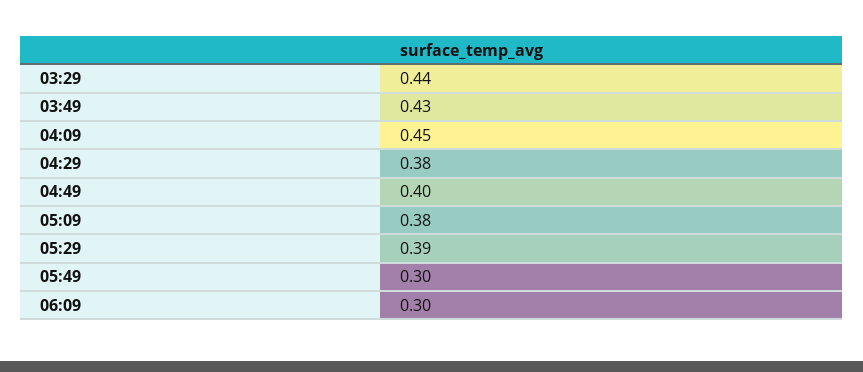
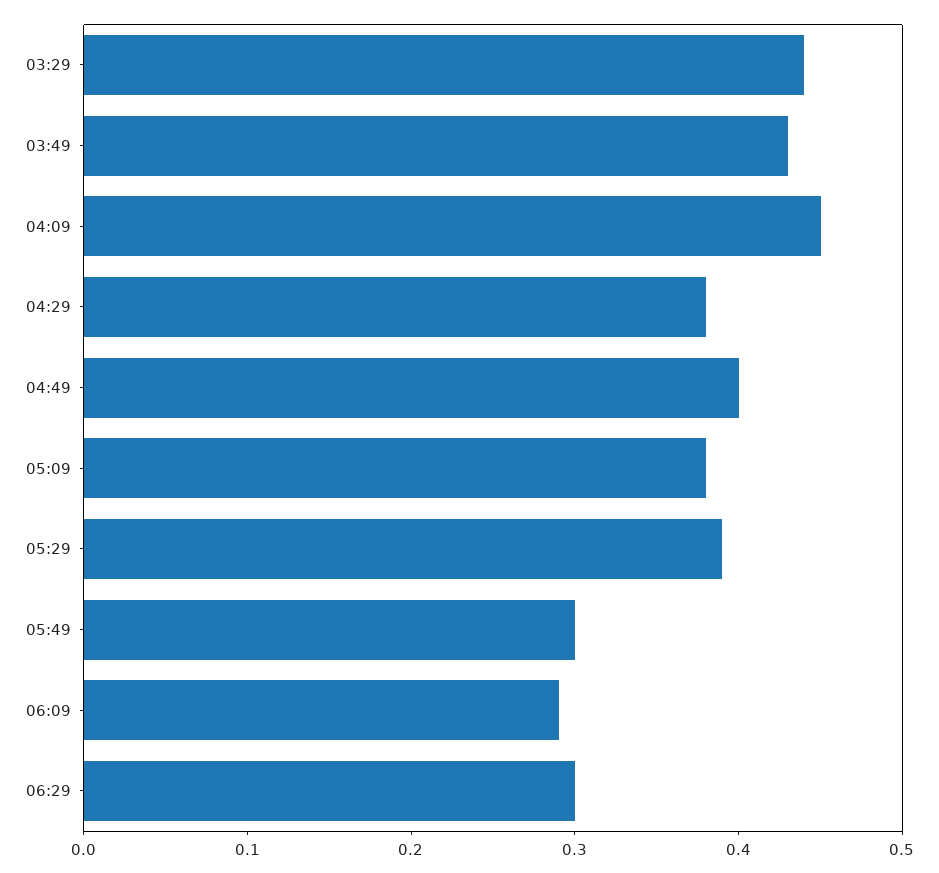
06:09: 0.3 -> 0.29
06:29: none -> 0.3

